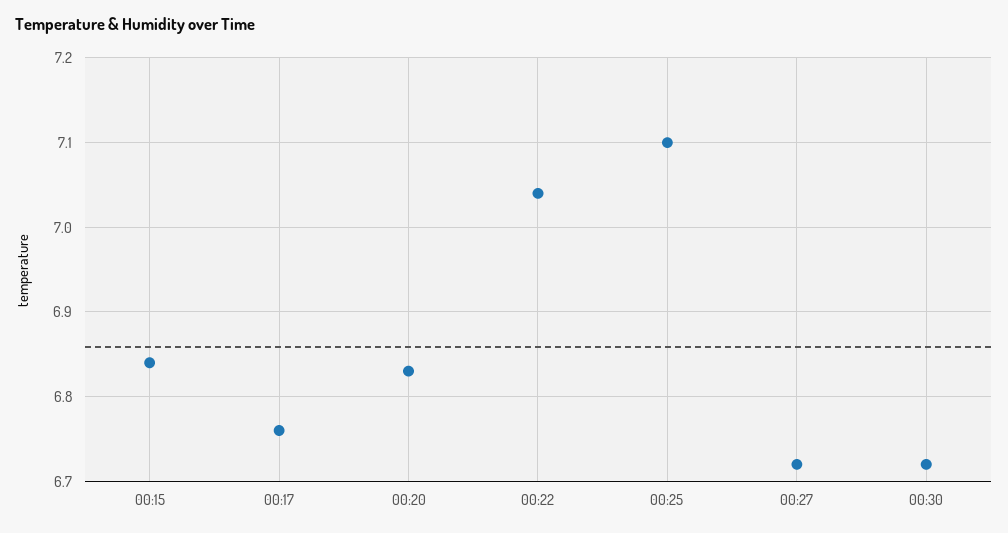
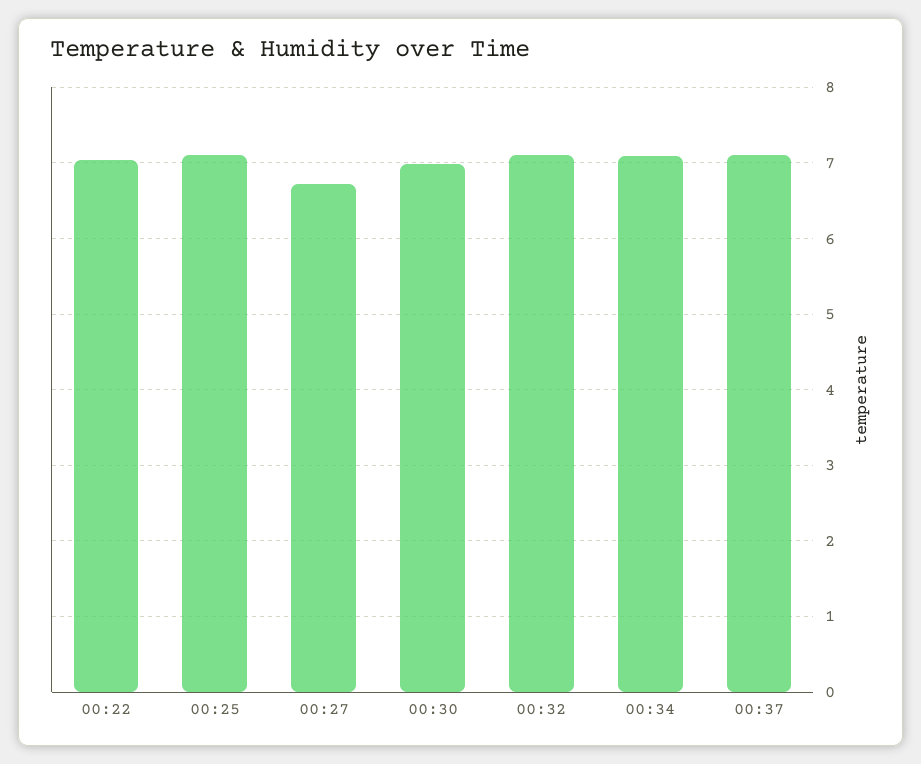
00:15: 6.84 -> none
00:17: 6.76 -> none
00:20: 6.83 -> none
00:30: 6.72 -> 7
00:32: none -> 7.1
00:34: none -> 7.1
00:37: none -> 7.1

